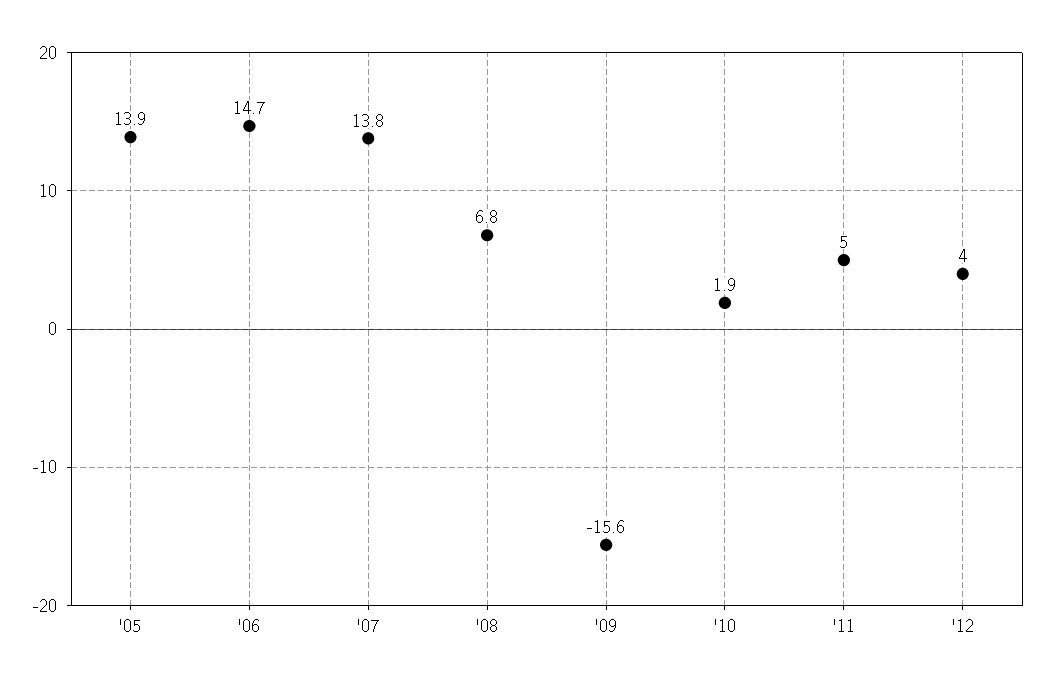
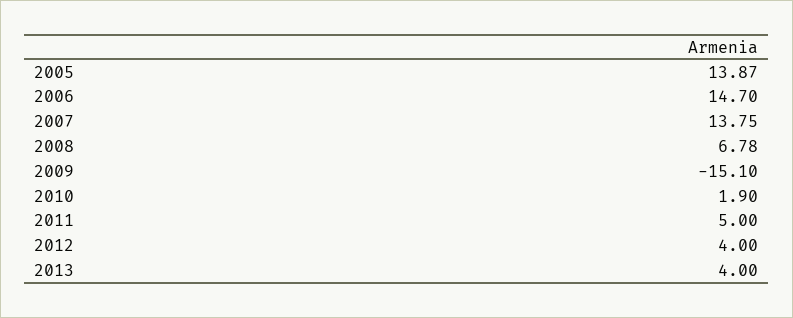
'09: -15.6 -> -15.1
2013: none -> 4

